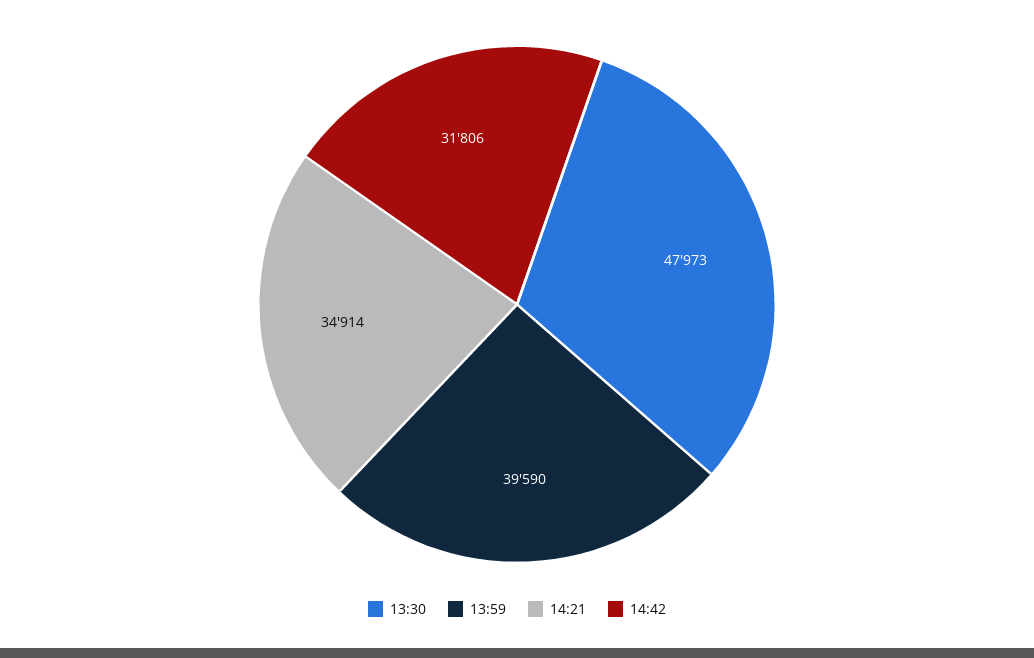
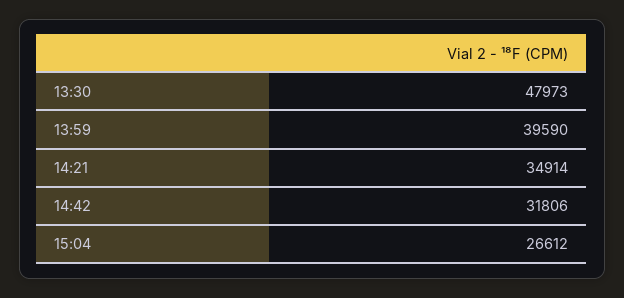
15:04: none -> 26612

